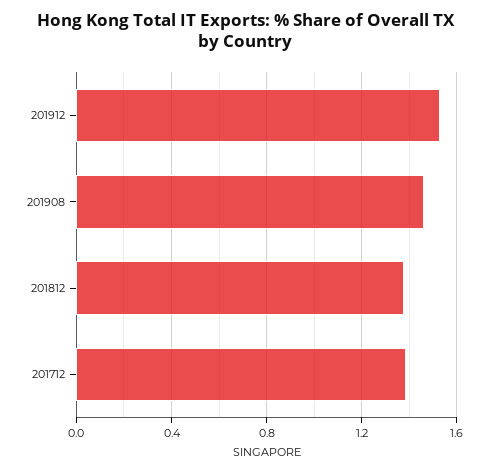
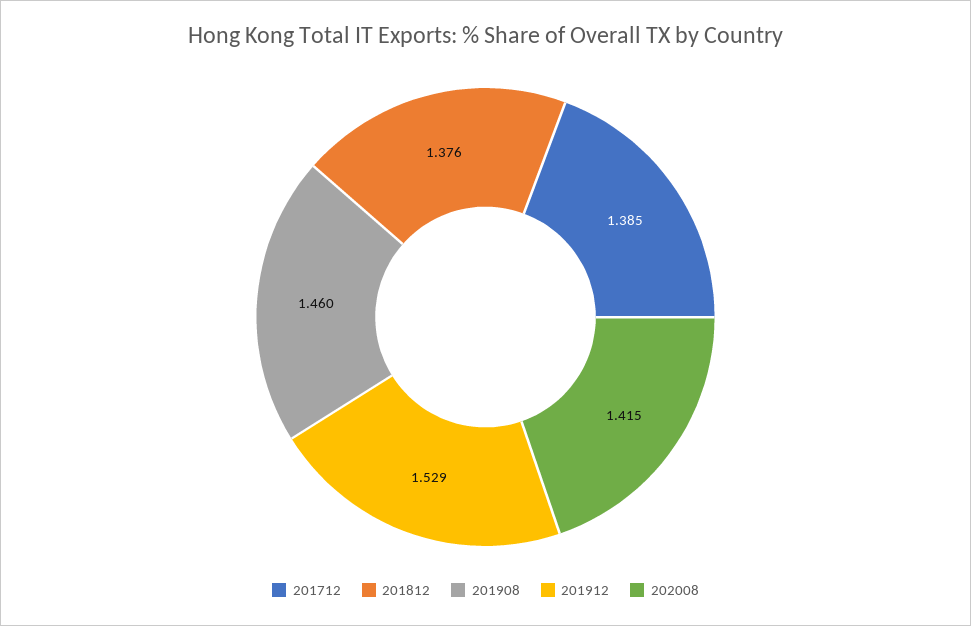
202008: none -> 1.415

